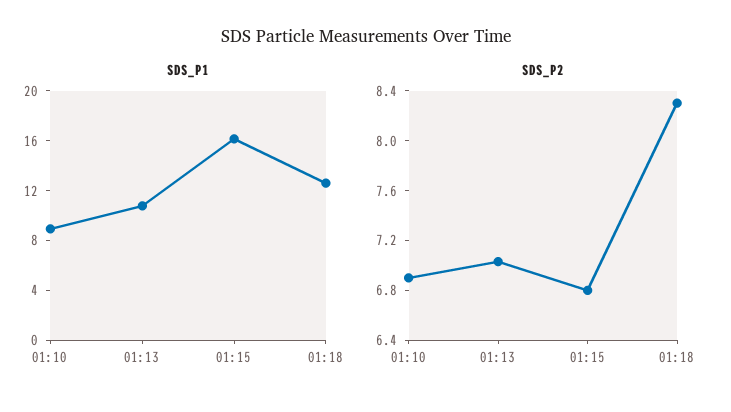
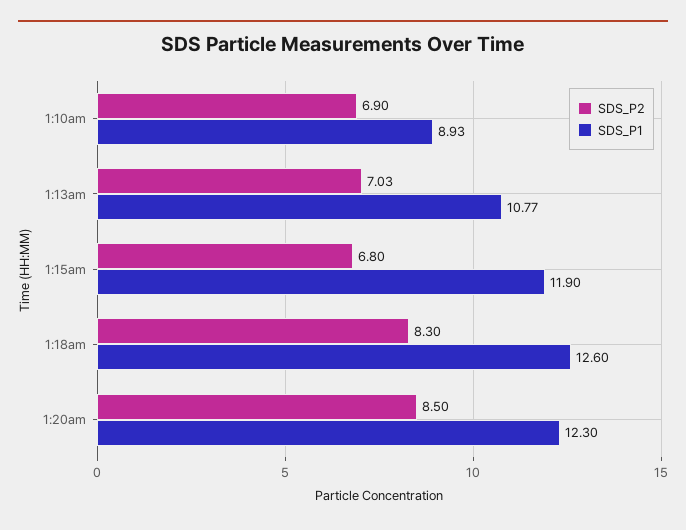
SDS_P1, 01:15: 16 -> 11.9
SDS_P2, 1:20am: none -> 8.5
SDS_P1, 1:20am: none -> 12.3

